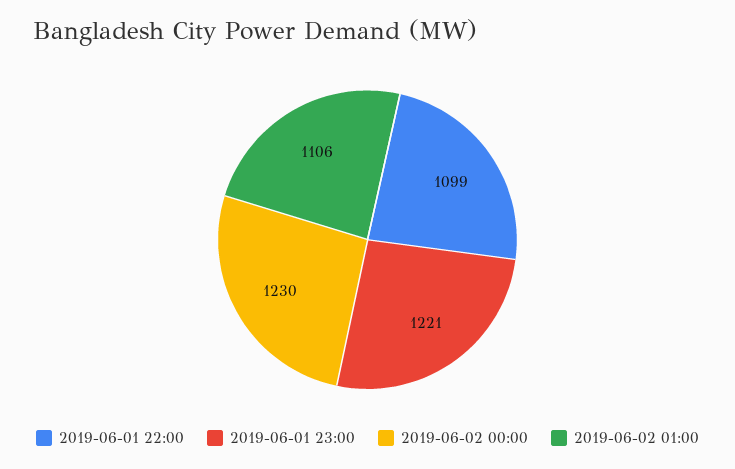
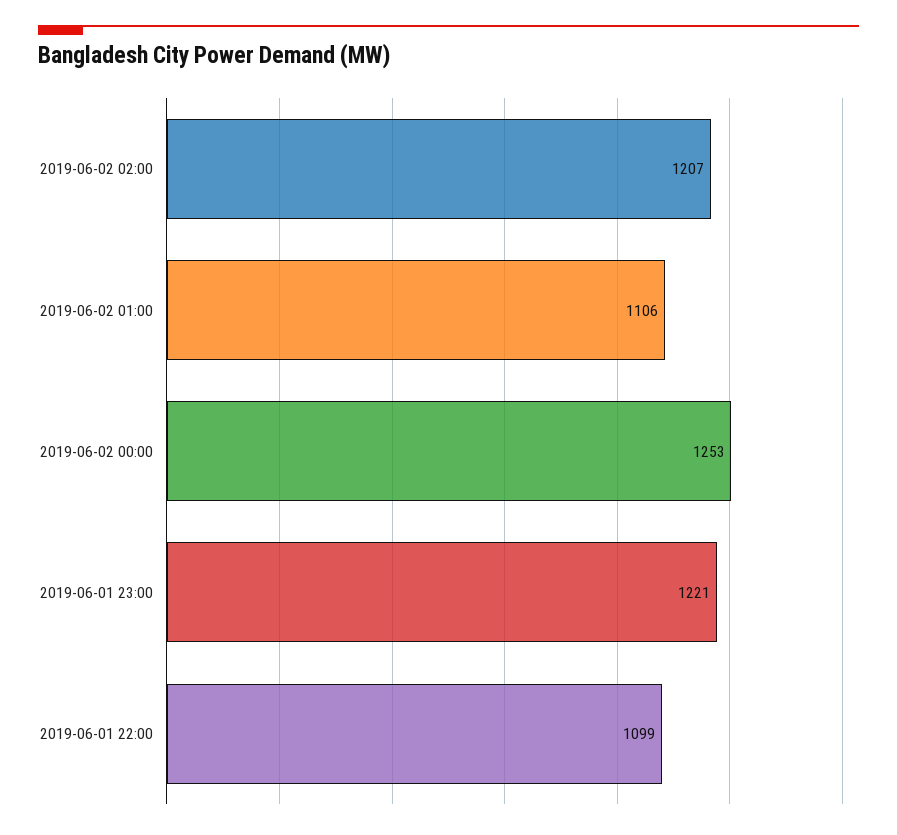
2019-06-02 00:00: 1230 -> 1253
2019-06-02 02:00: none -> 1207

